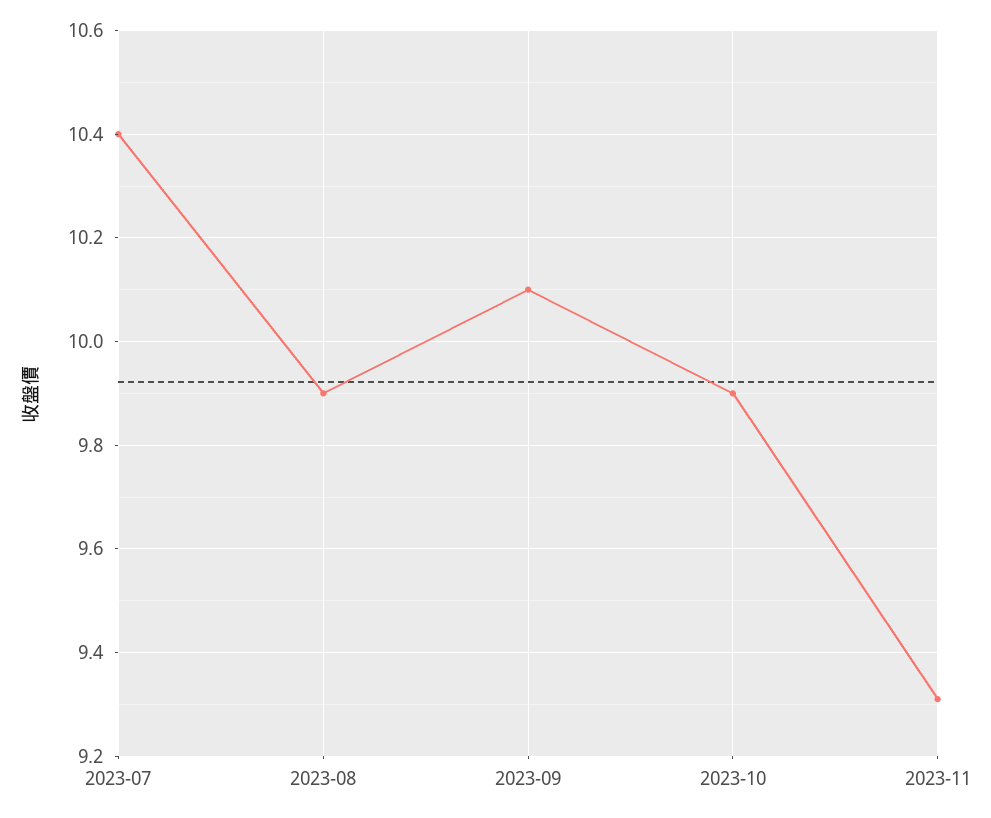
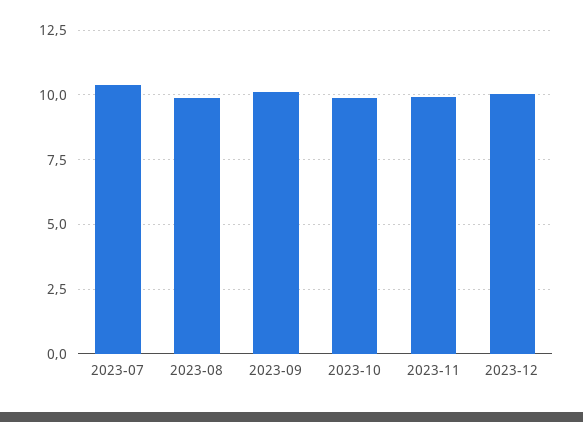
2023-11: 9.3 -> 10
2023-12: none -> 10

